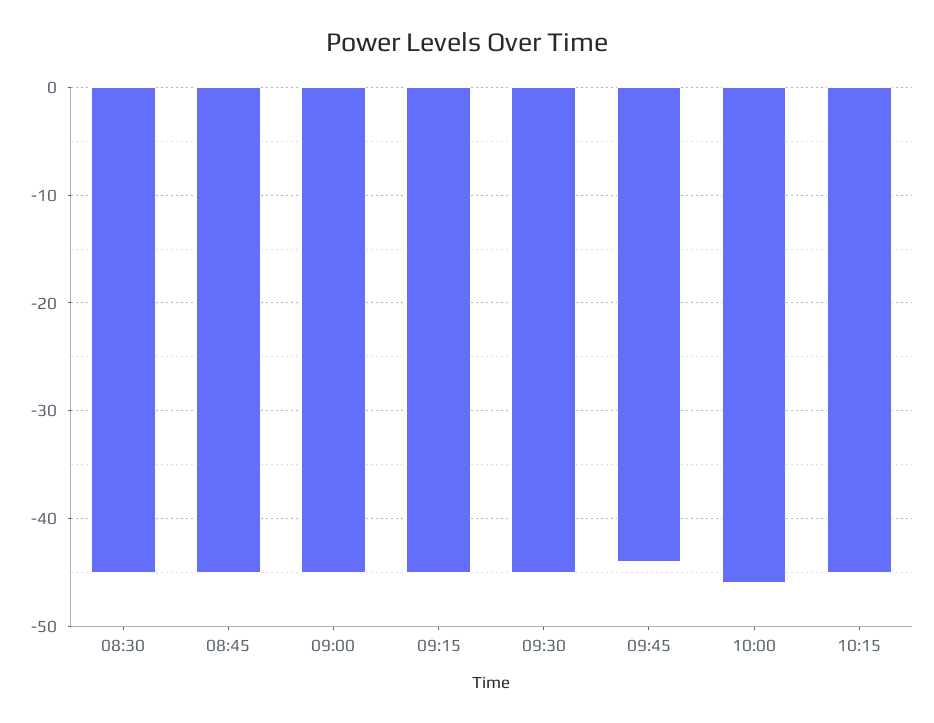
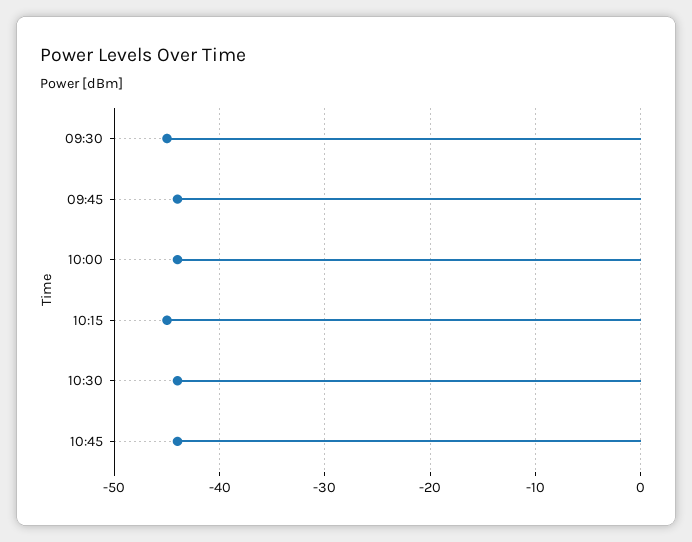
08:30: -45 -> none
08:45: -45 -> none
09:00: -45 -> none
09:15: -45 -> none
10:00: -46 -> -44
10:30: none -> -44
10:45: none -> -44

